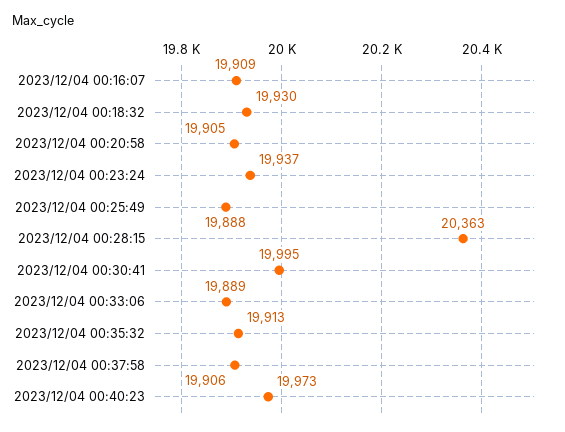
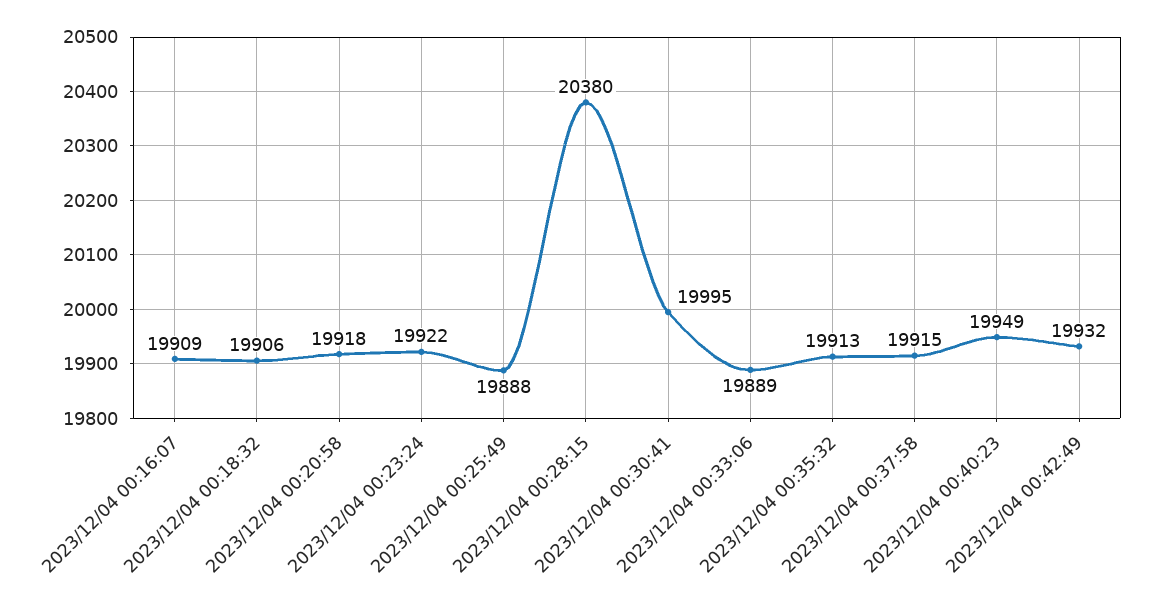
2023/12/04 00:18:32: 19930 -> 19906
2023/12/04 00:20:58: 19905 -> 19918
2023/12/04 00:23:24: 19937 -> 19922
2023/12/04 00:28:15: 20363 -> 20380
2023/12/04 00:37:58: 19906 -> 19915
2023/12/04 00:40:23: 19973 -> 19949
2023/12/04 00:42:49: none -> 19932

